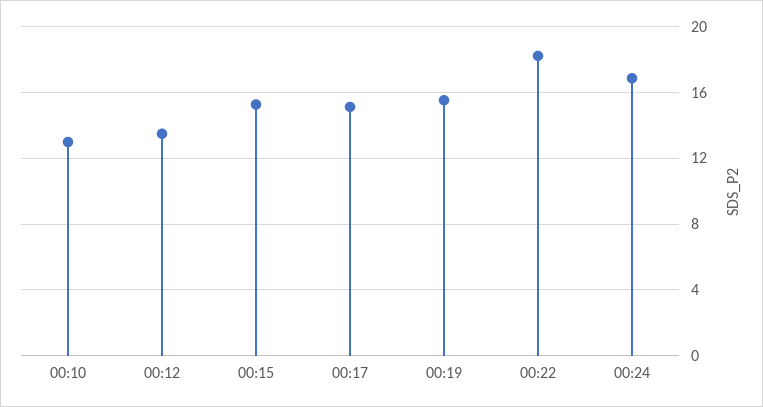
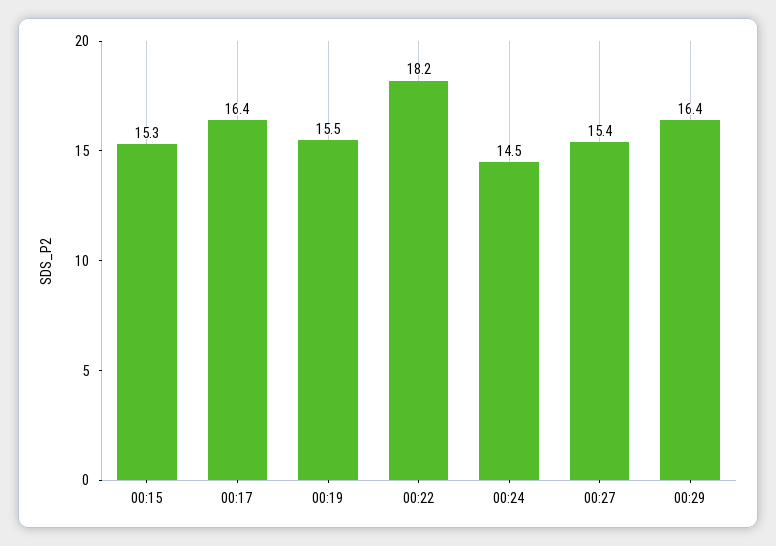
00:10: 13 -> none
00:12: 13.5 -> none
00:17: 15 -> 16.4
00:24: 17 -> 14.5
00:27: none -> 15.4
00:29: none -> 16.4

